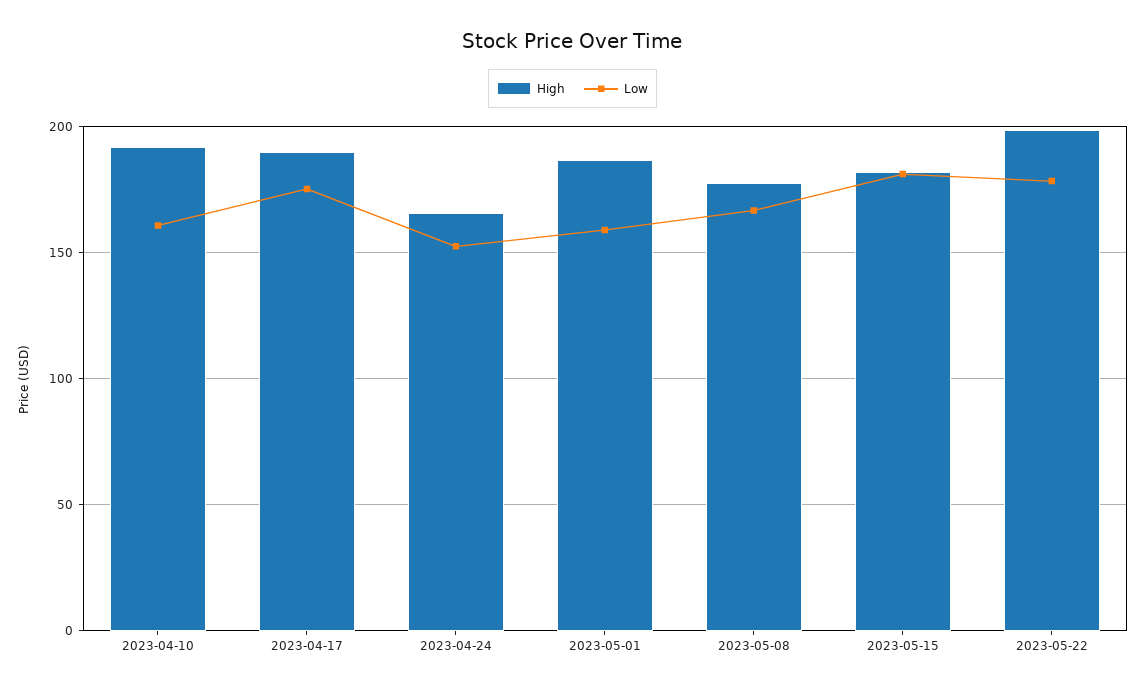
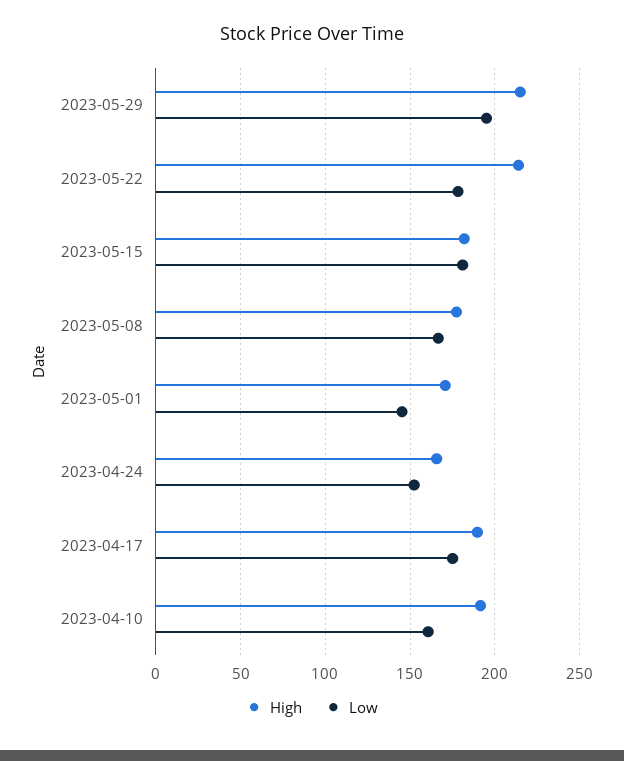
High, 2023-05-01: 185 -> 170
Low, 2023-05-01: 160 -> 145
High, 2023-05-22: 200 -> 215
High, 2023-05-29: none -> 215
Low, 2023-05-29: none -> 195

